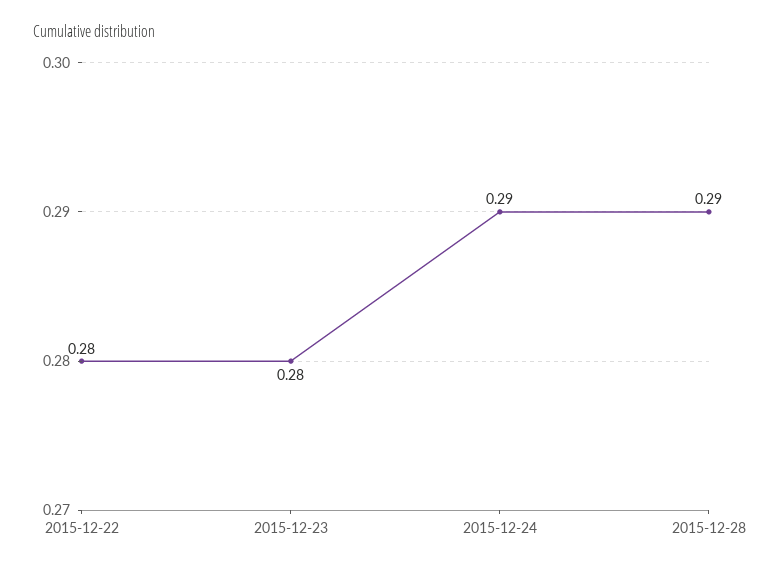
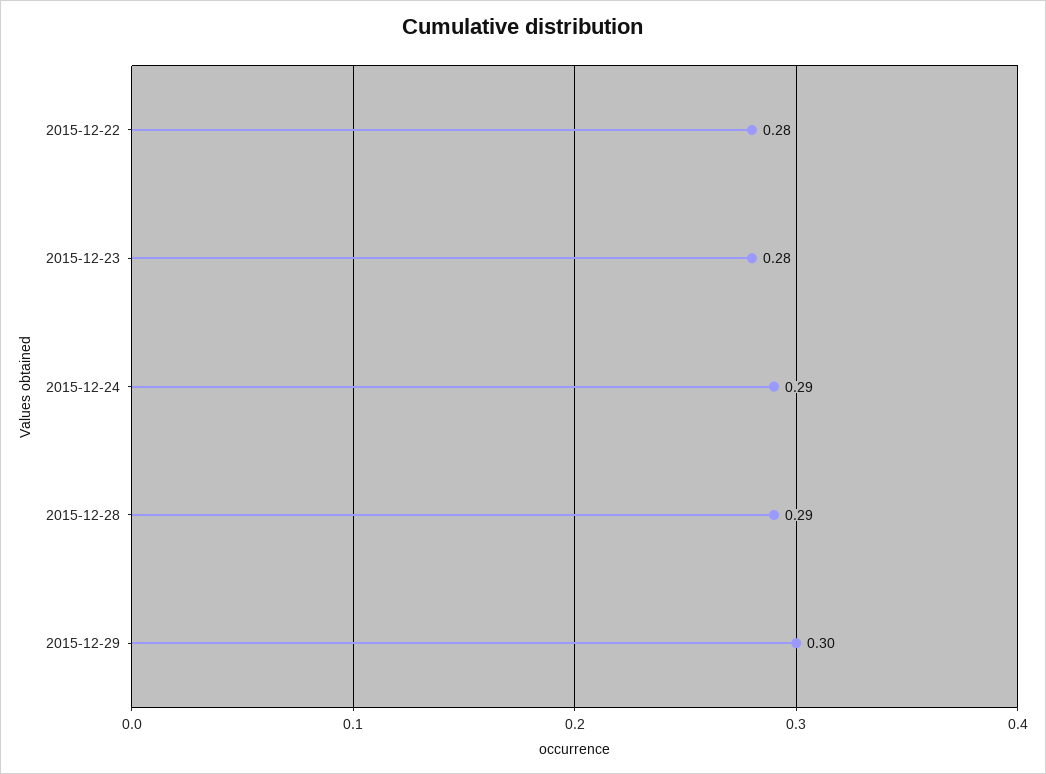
2015-12-29: none -> 0.3

